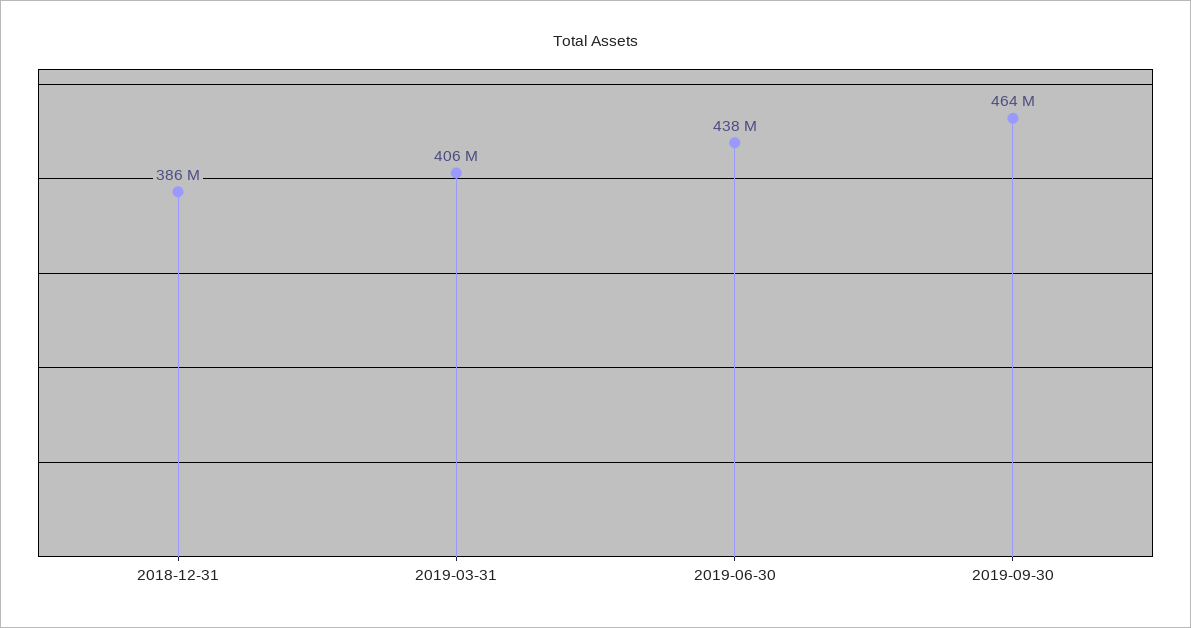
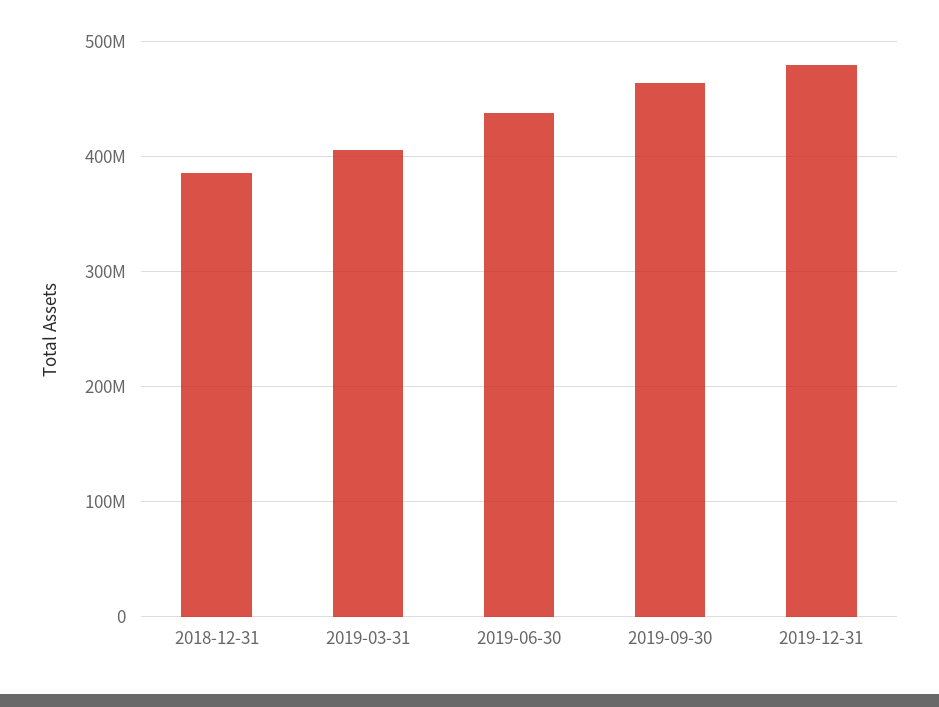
2019-12-31: none -> 480000000

